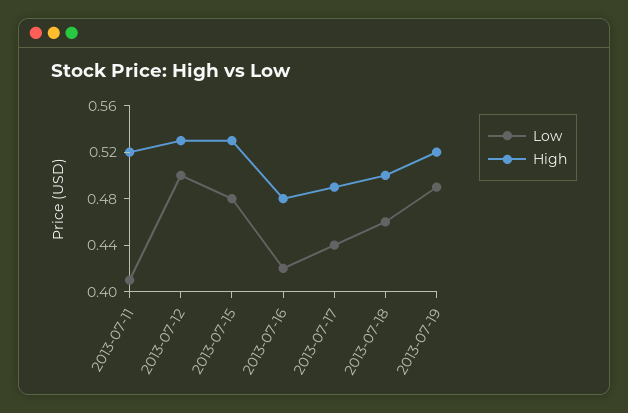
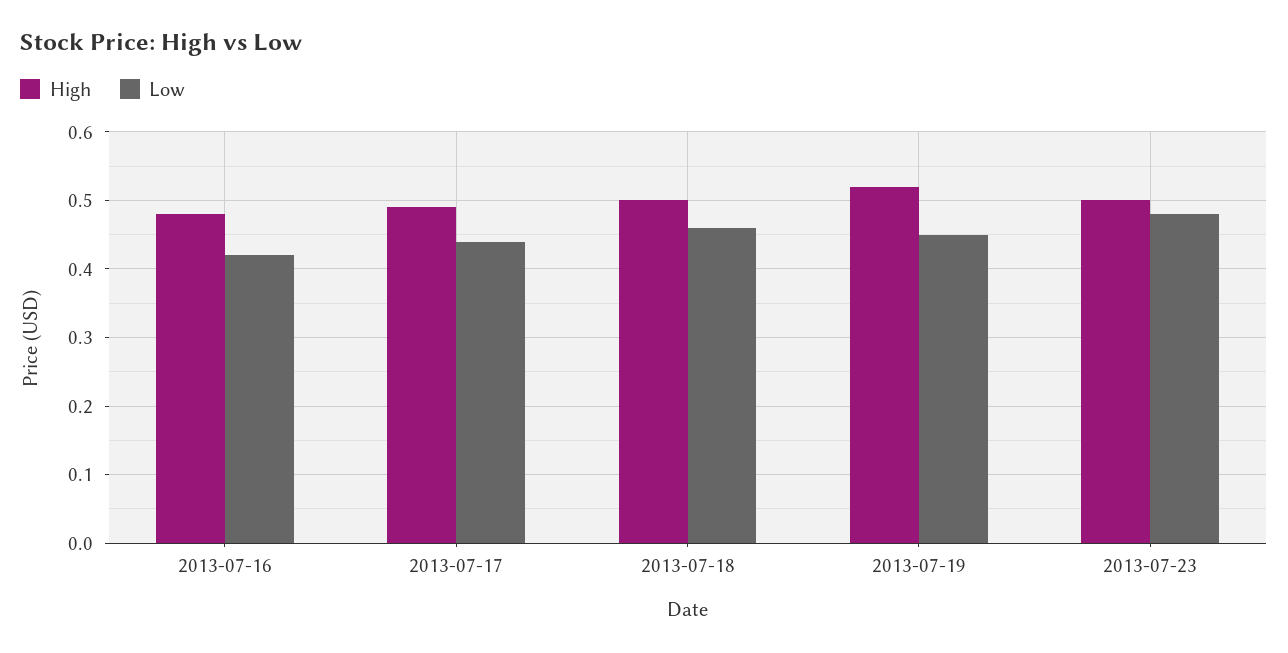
Low, 2013-07-11: 0.41 -> none
High, 2013-07-11: 0.52 -> none
Low, 2013-07-12: 0.5 -> none
High, 2013-07-12: 0.53 -> none
Low, 2013-07-15: 0.48 -> none
High, 2013-07-15: 0.53 -> none
Low, 2013-07-19: 0.49 -> 0.45
High, 2013-07-23: none -> 0.5
Low, 2013-07-23: none -> 0.48

